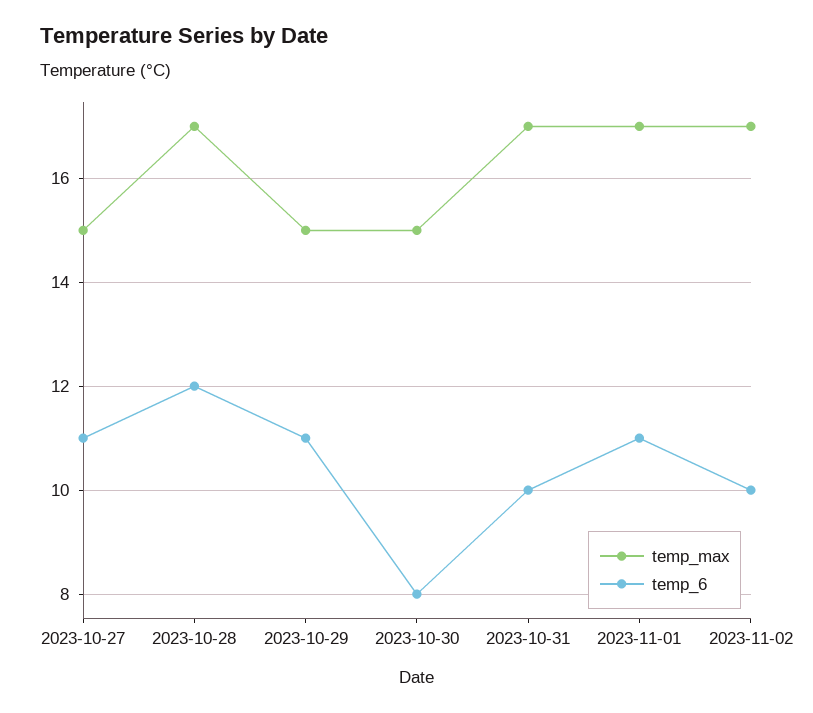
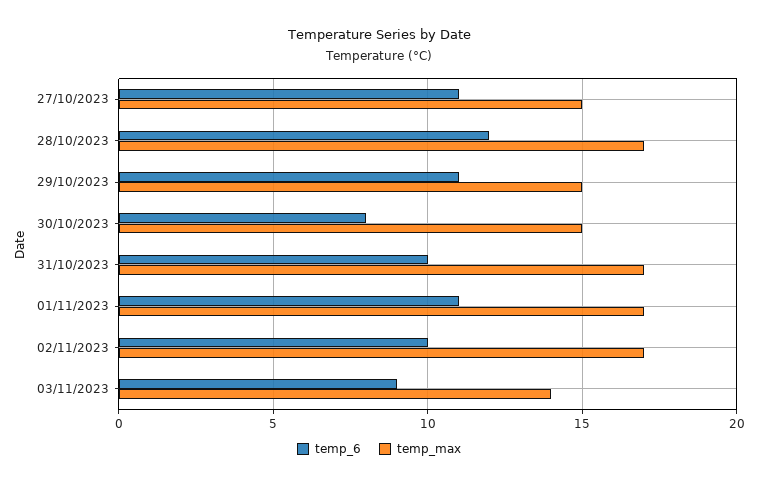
temp_6, 03/11/2023: none -> 9
temp_max, 03/11/2023: none -> 14

